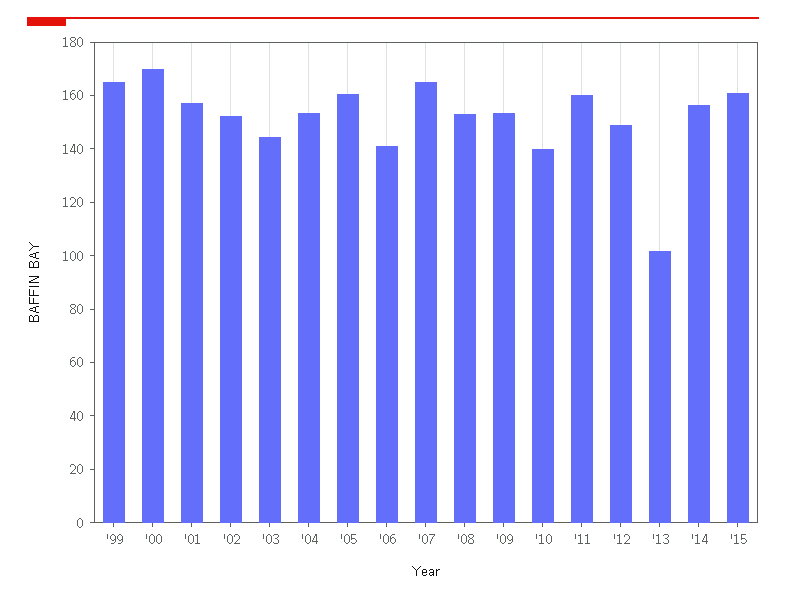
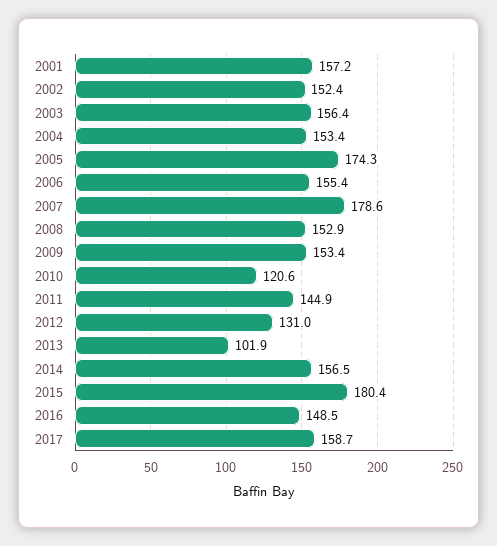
'99: 165 -> none
'00: 170 -> none
'03: 145 -> 156.4
'05: 160 -> 174.3
'06: 140 -> 155.4
'07: 165 -> 178.6
'10: 140 -> 120.6
'11: 160 -> 144.9
'12: 150 -> 131
'15: 160 -> 180.4
2016: none -> 148.5
2017: none -> 158.7

